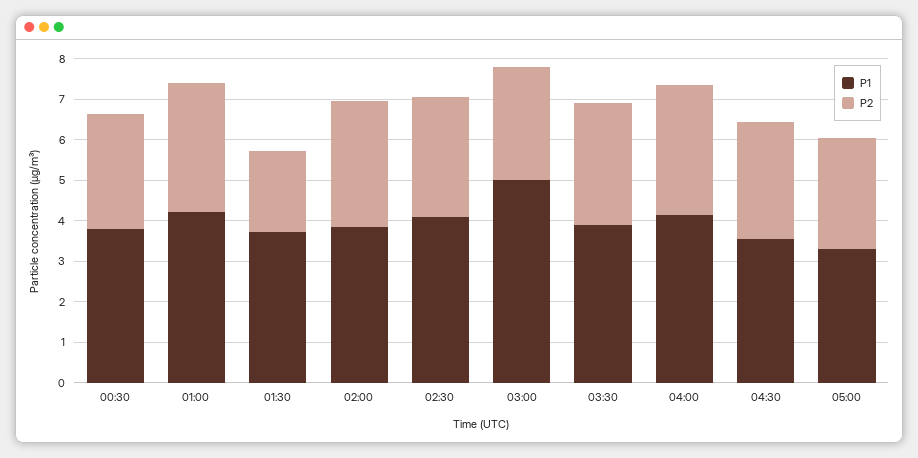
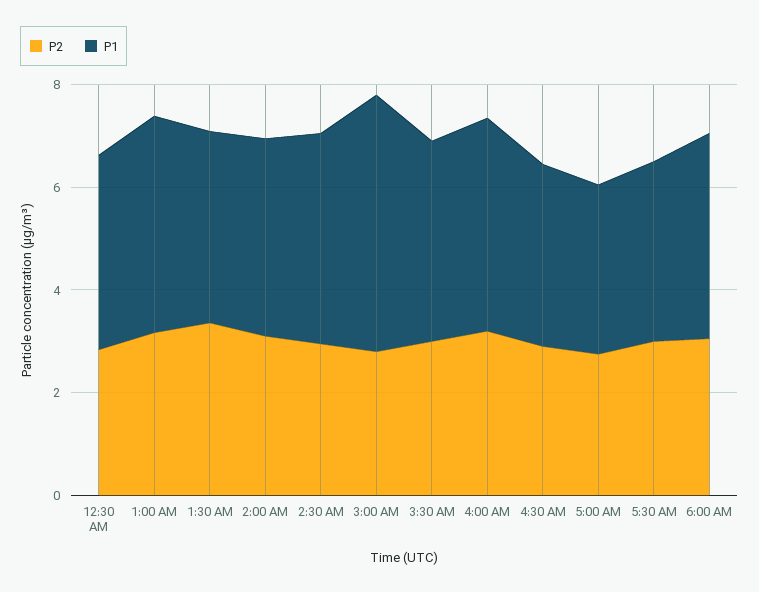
P2, 01:30: 2 -> 3.5
P2, 5:30 AM: none -> 3
P1, 5:30 AM: none -> 3.5
P2, 6:00 AM: none -> 3
P1, 6:00 AM: none -> 4

